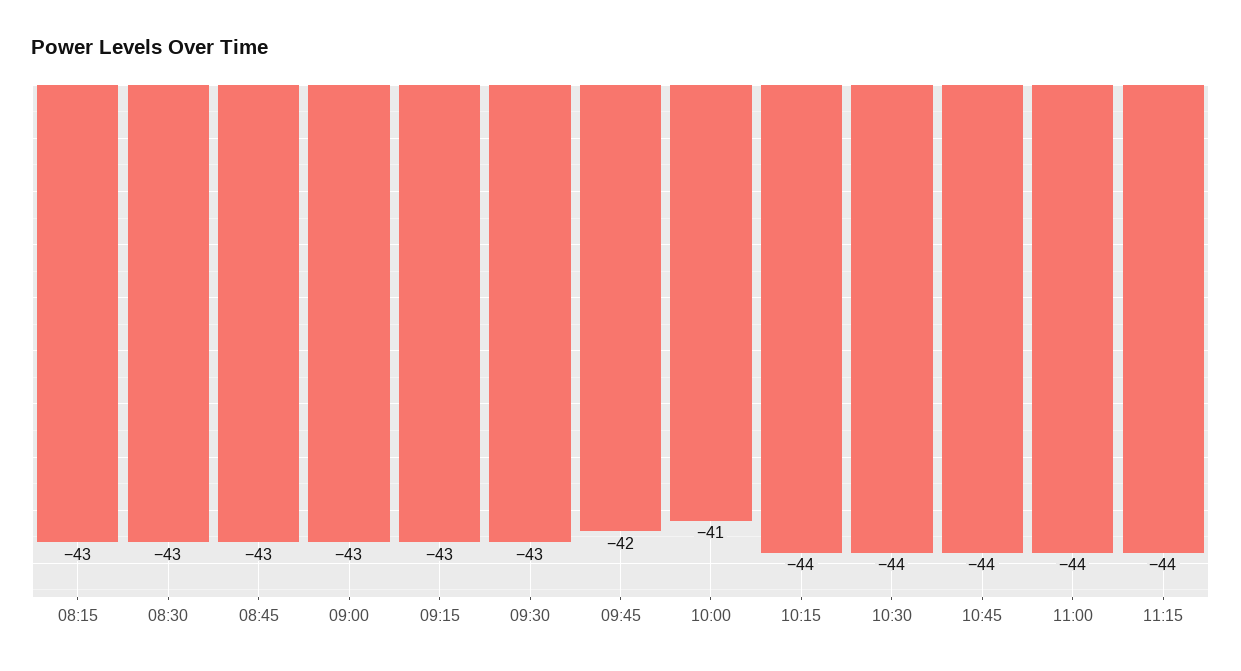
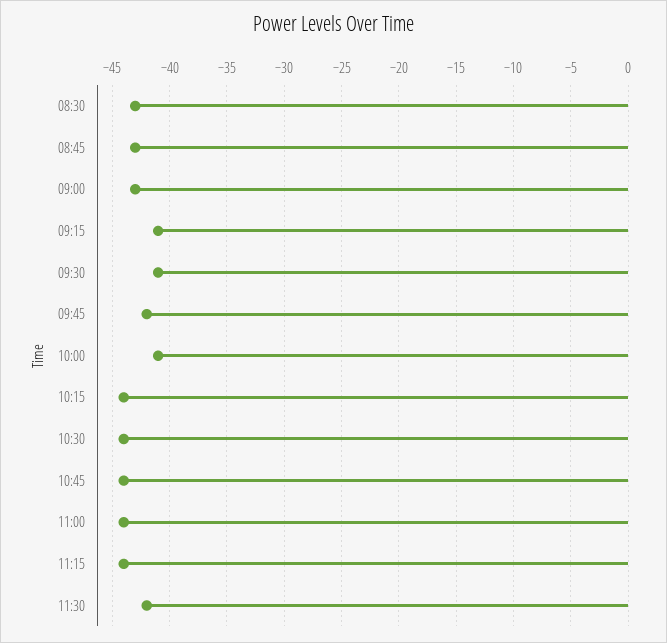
08:15: -43 -> none
09:15: -43 -> -41
09:30: -43 -> -41
11:30: none -> -42

